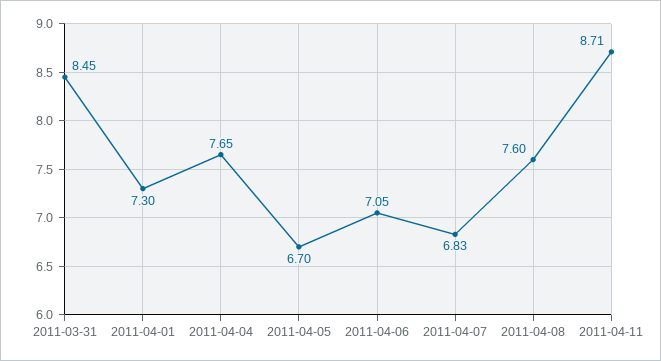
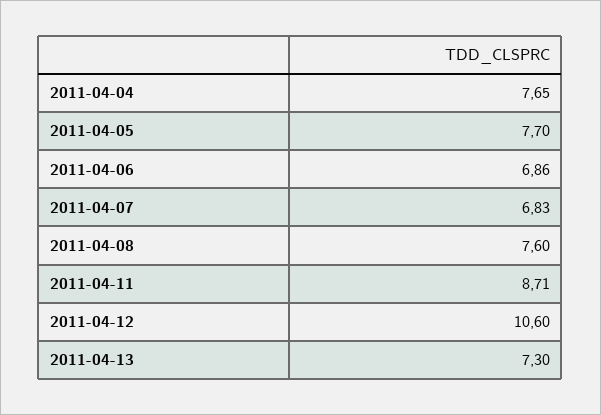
2011-03-31: 8.45 -> none
2011-04-01: 7.3 -> none
2011-04-05: 6.7 -> 7.7
2011-04-06: 7.05 -> 6.86
2011-04-12: none -> 10.6
2011-04-13: none -> 7.3

